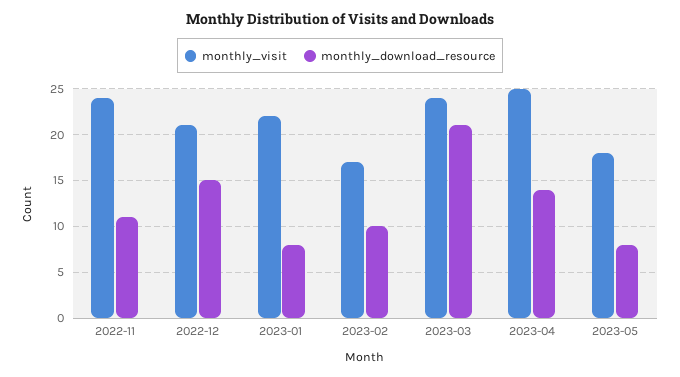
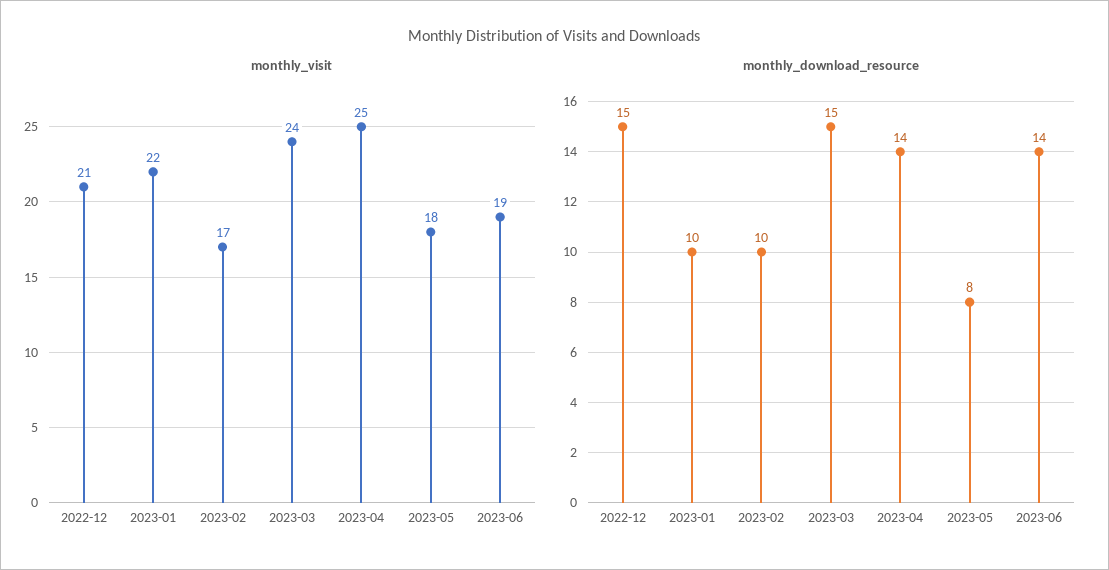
monthly_visit, 2022-11: 24 -> none
monthly_download_resource, 2022-11: 11 -> none
monthly_download_resource, 2023-01: 8 -> 10
monthly_download_resource, 2023-03: 21 -> 15
monthly_visit, 2023-06: none -> 19
monthly_download_resource, 2023-06: none -> 14

